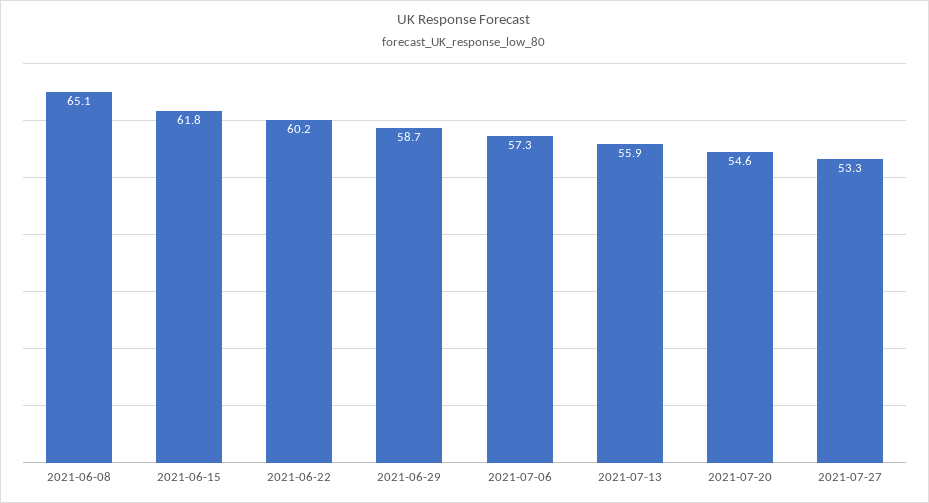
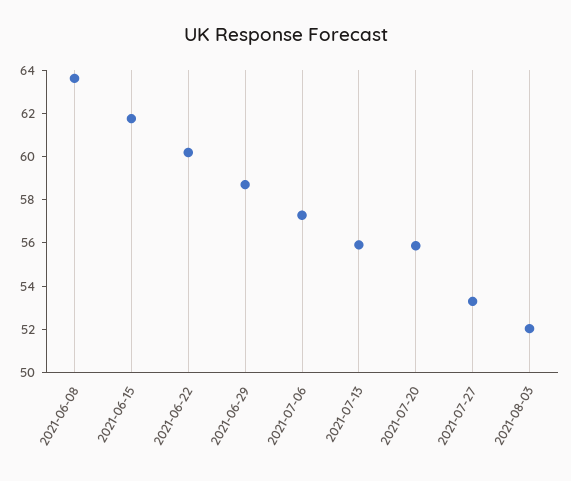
2021-06-08: 65.1 -> 63.5
2021-07-20: 54.6 -> 56
2021-08-03: none -> 52

